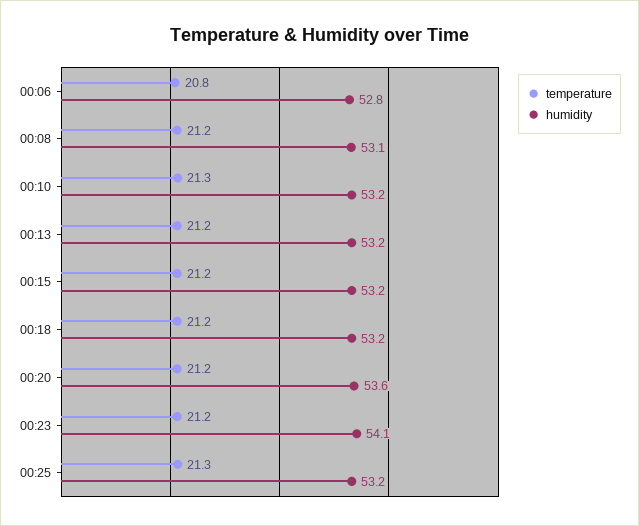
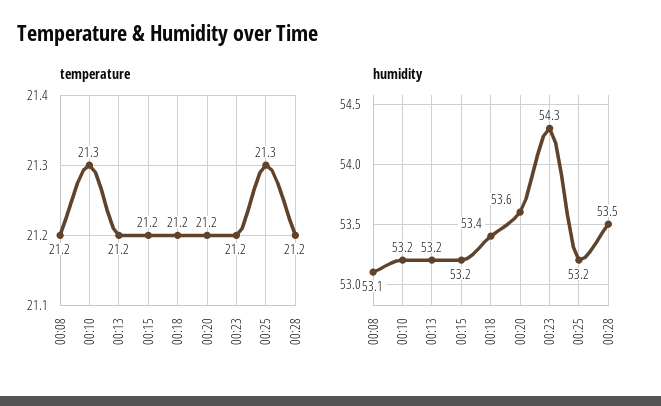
temperature, 00:06: 20.8 -> none
humidity, 00:06: 52.8 -> none
humidity, 00:18: 53.2 -> 53.4
humidity, 00:23: 54.1 -> 54.3
temperature, 00:28: none -> 21.2
humidity, 00:28: none -> 53.5

